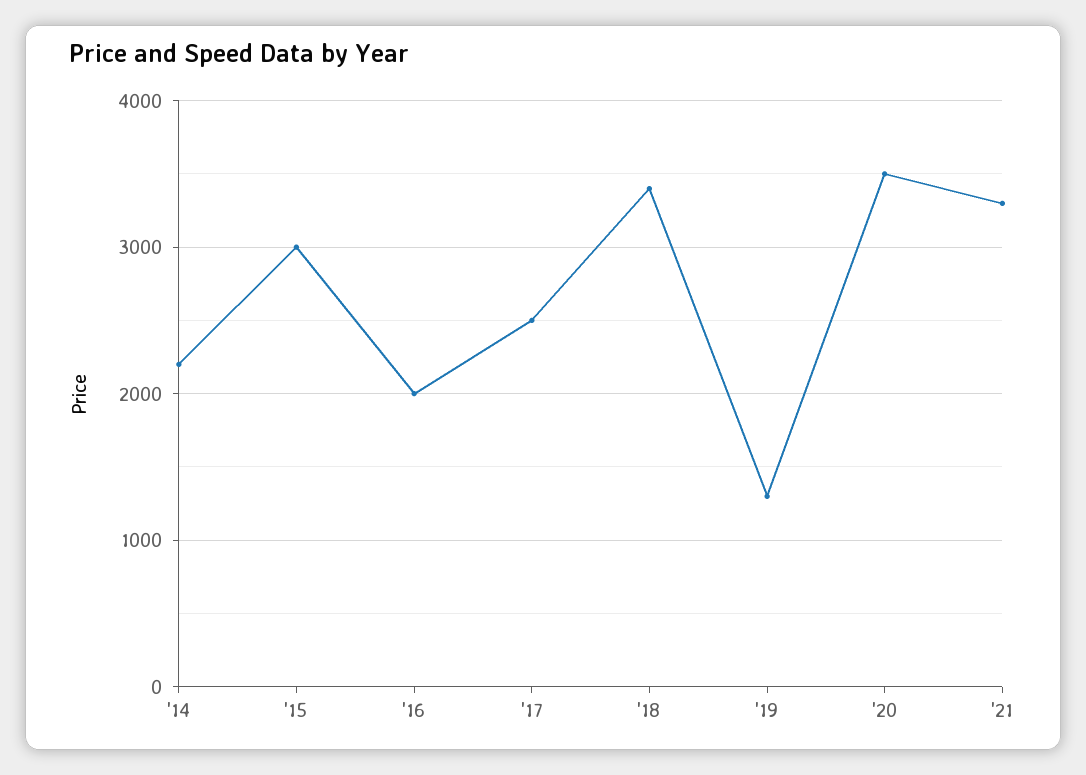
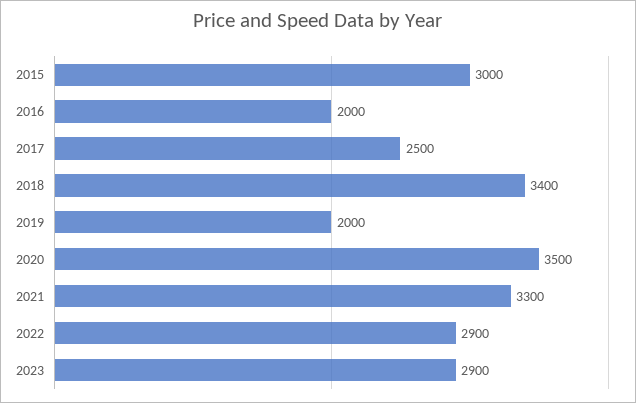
'14: 2200 -> none
'19: 1300 -> 2000
2022: none -> 2900
2023: none -> 2900

